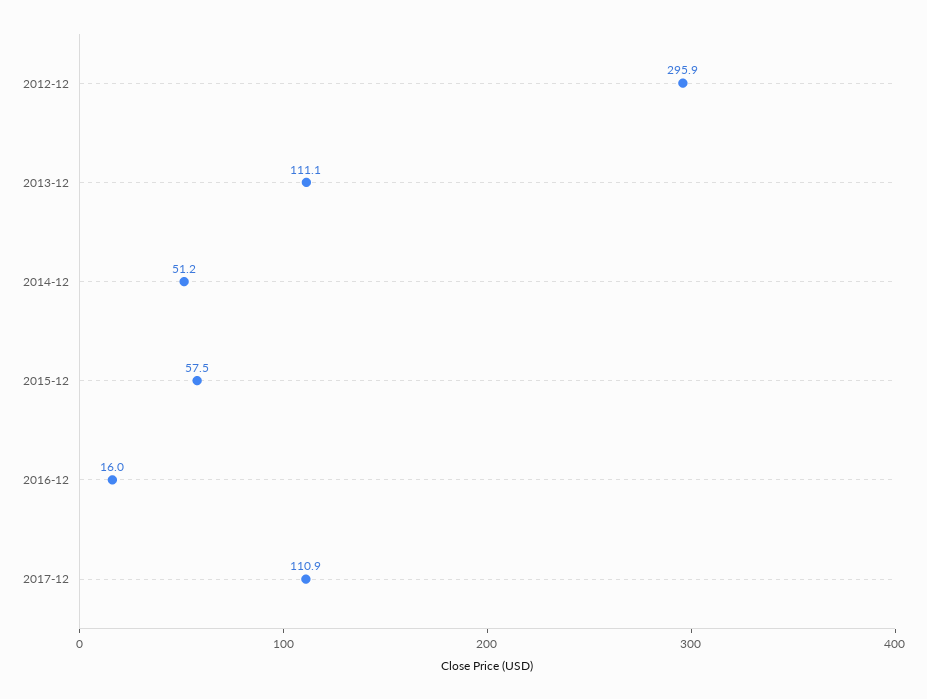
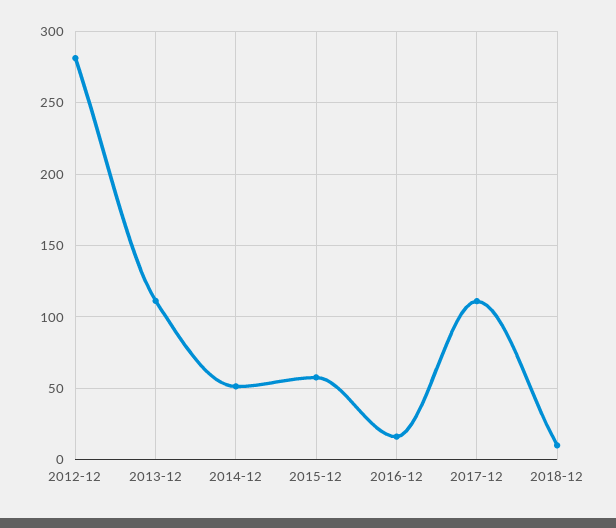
2012-12: 295.9 -> 280
2018-12: none -> 10

